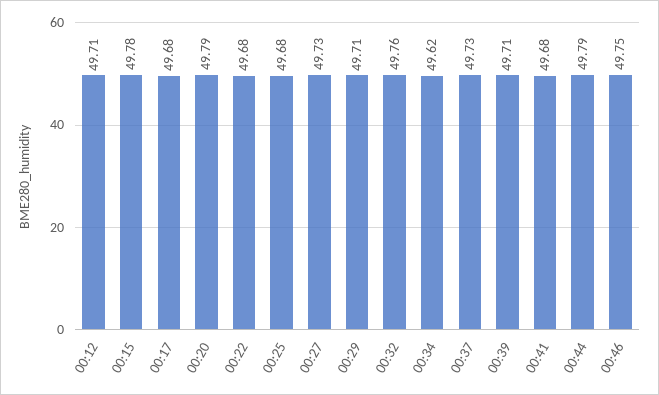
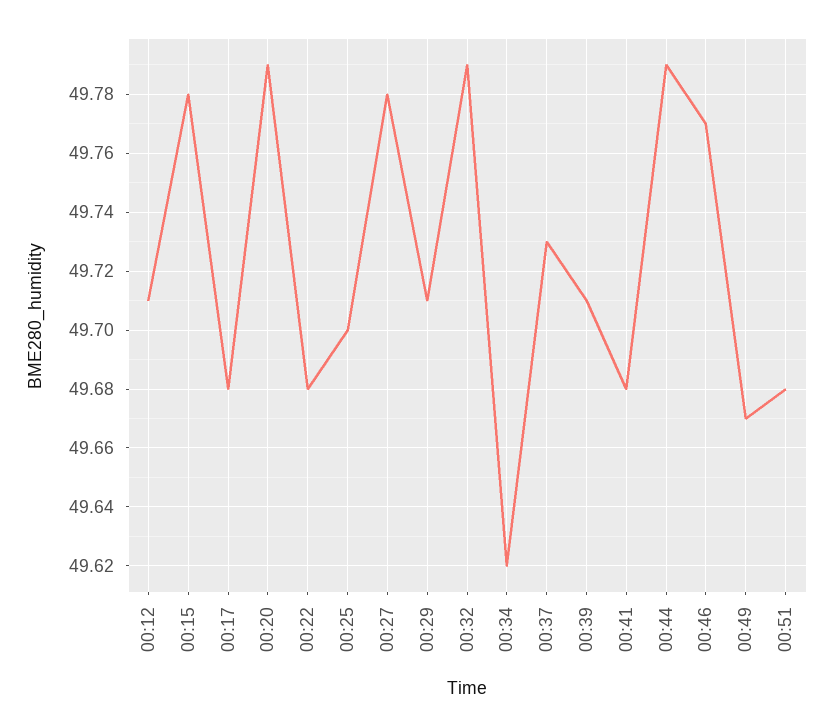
00:25: 49.68 -> 49.7
00:27: 49.73 -> 49.78
00:32: 49.76 -> 49.79
00:46: 49.75 -> 49.77
00:49: none -> 49.67
00:51: none -> 49.68

